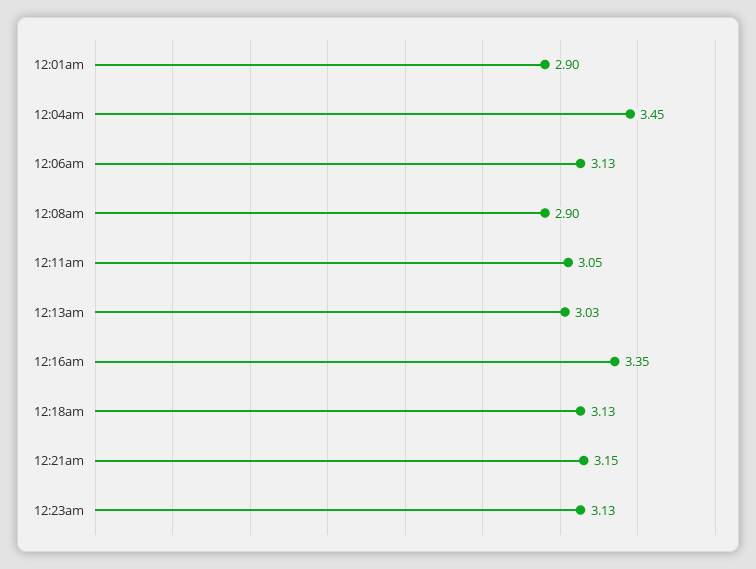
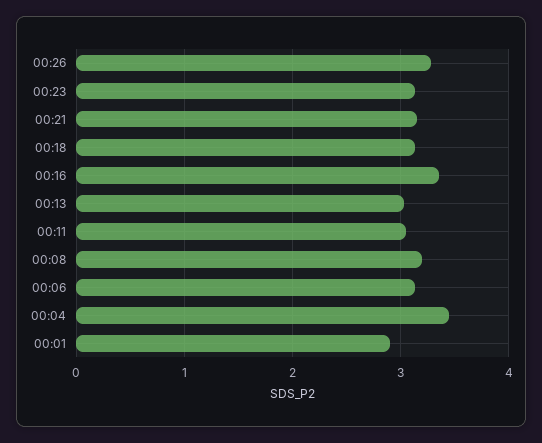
12:08am: 2.9 -> 3.2
00:26: none -> 3.3

